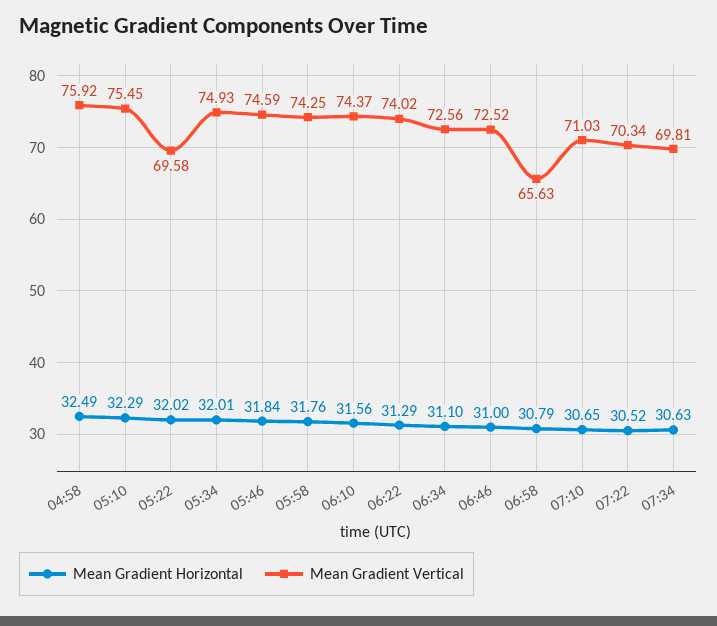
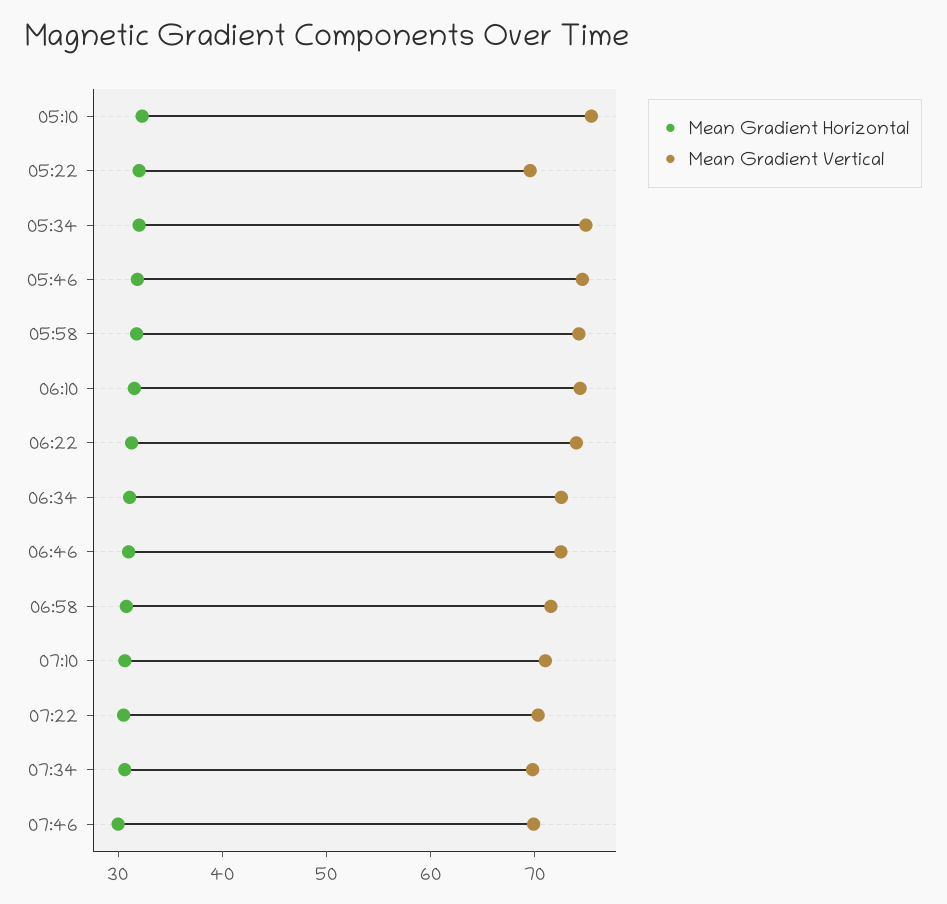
Mean Gradient Horizontal, 04:58: 32.49 -> none
Mean Gradient Vertical, 04:58: 75.92 -> none
Mean Gradient Vertical, 06:58: 65.63 -> 72
Mean Gradient Horizontal, 07:46: none -> 30
Mean Gradient Vertical, 07:46: none -> 70

